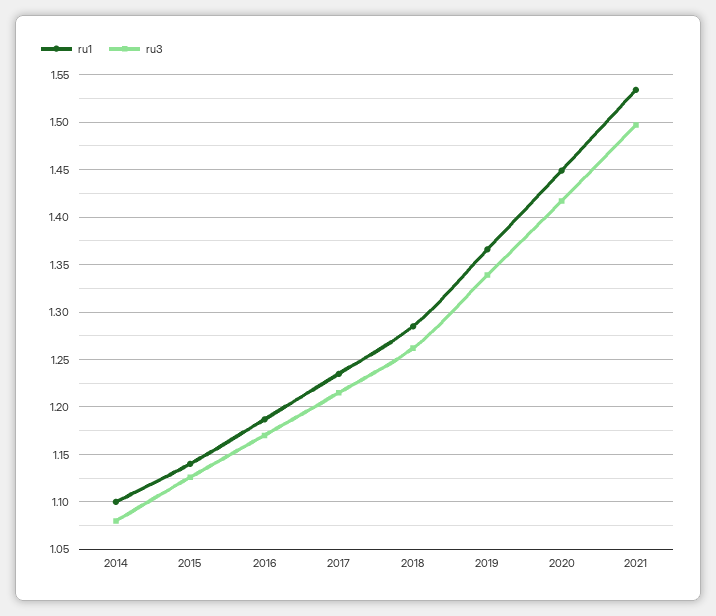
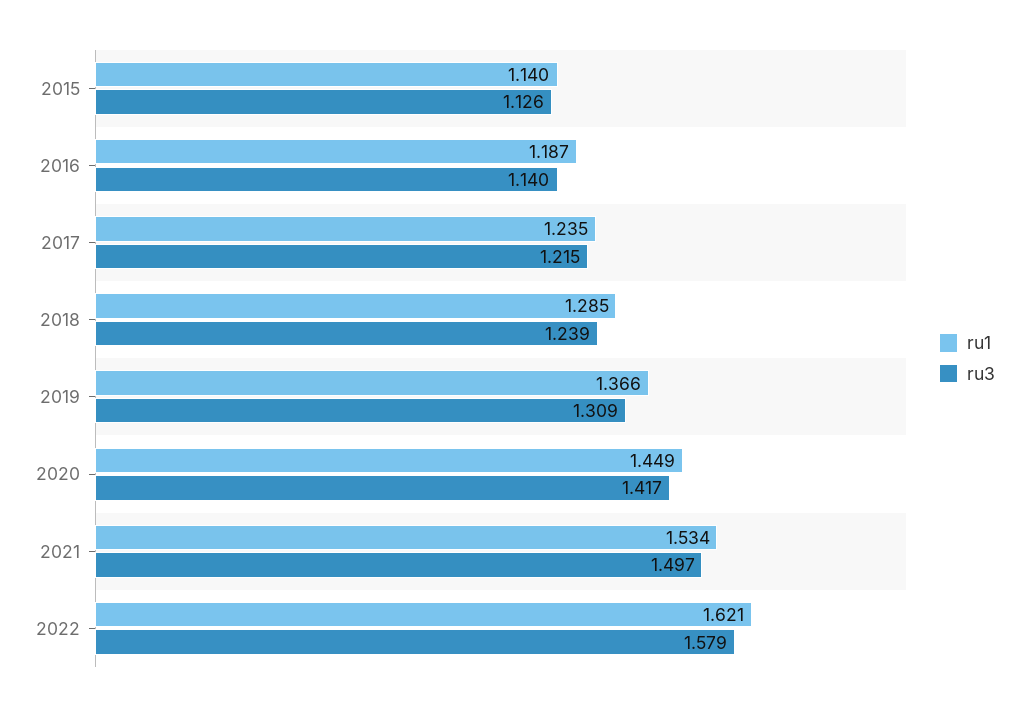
ru1, 2014: 1.1 -> none
ru3, 2014: 1.08 -> none
ru3, 2016: 1.17 -> 1.14
ru3, 2018: 1.26 -> 1.239
ru3, 2019: 1.34 -> 1.309
ru1, 2022: none -> 1.621
ru3, 2022: none -> 1.579

